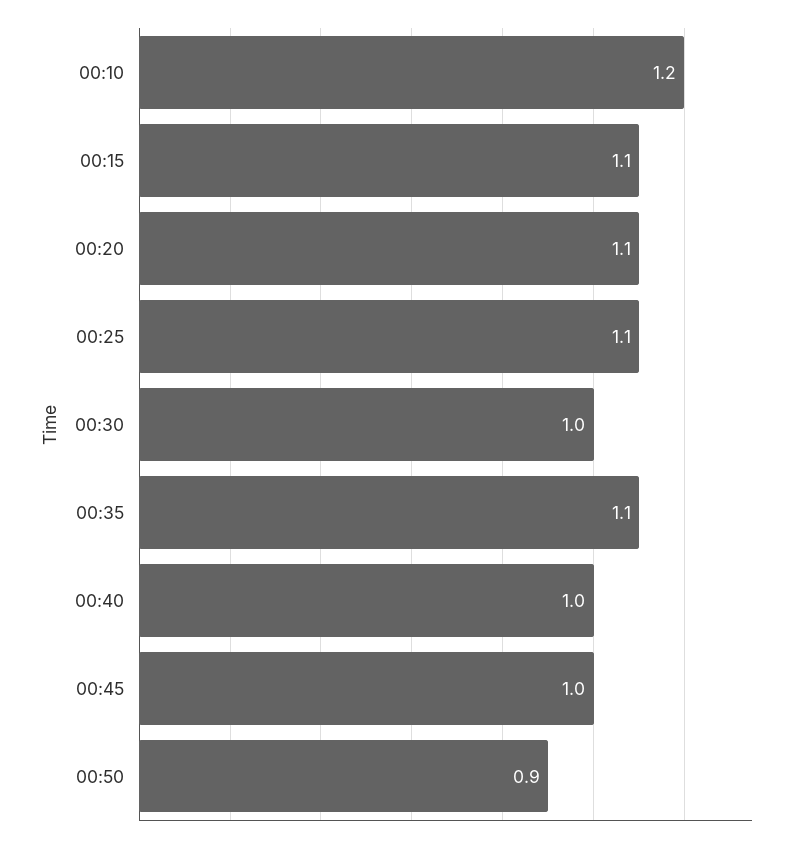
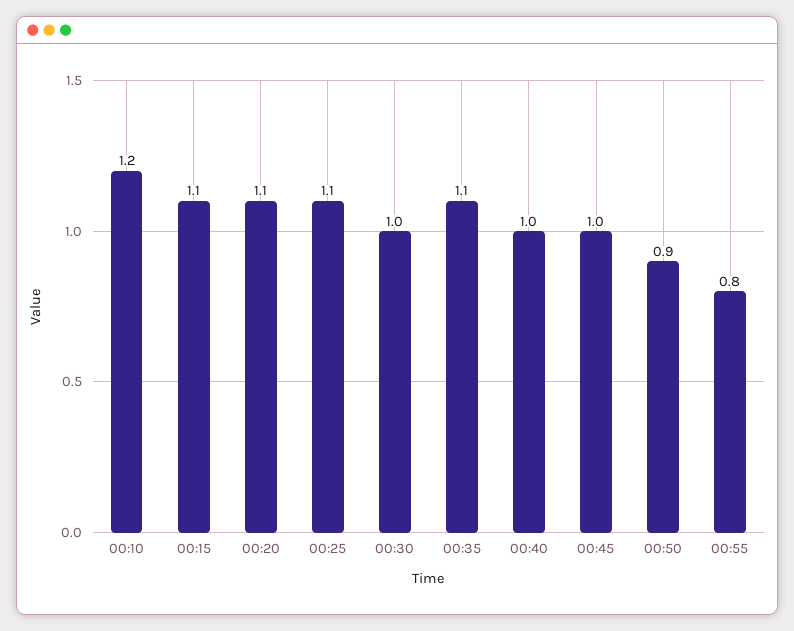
00:55: none -> 0.8

